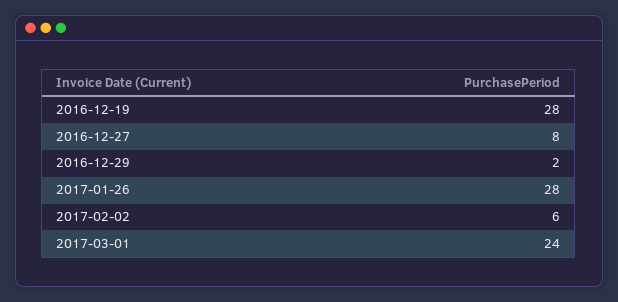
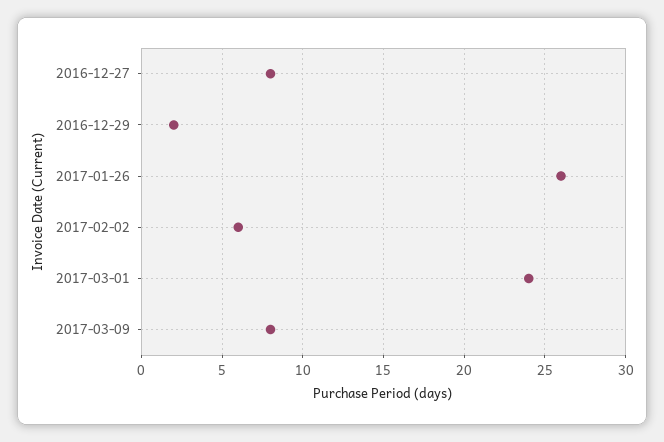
2016-12-19: 28 -> none
2017-01-26: 28 -> 26
2017-03-09: none -> 8

